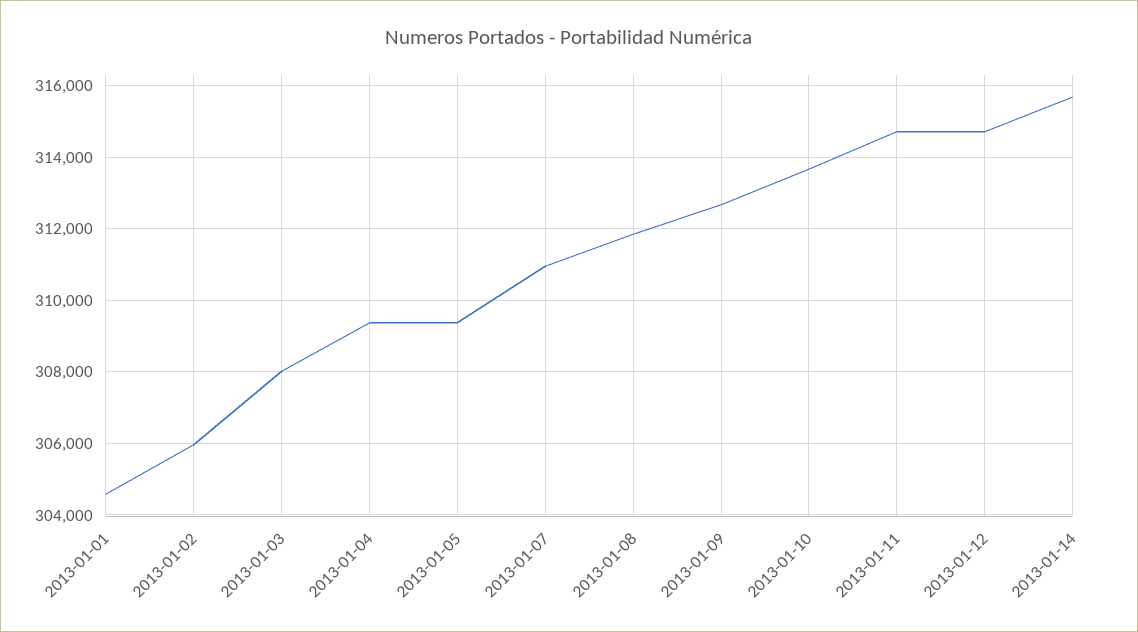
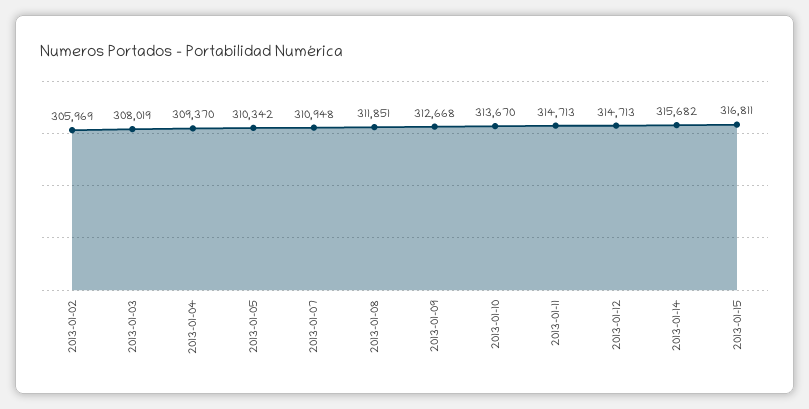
2013-01-01: 304600 -> none
2013-01-05: 309400 -> 310342
2013-01-15: none -> 316811

